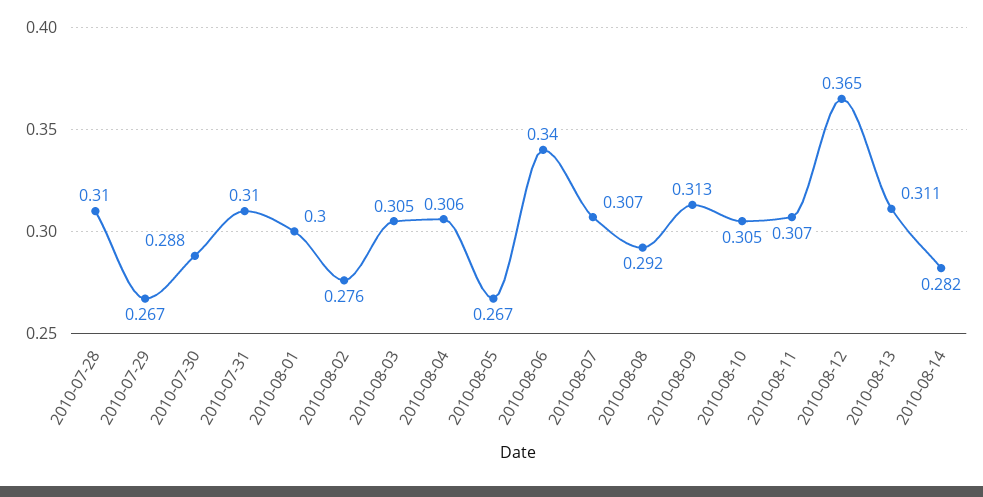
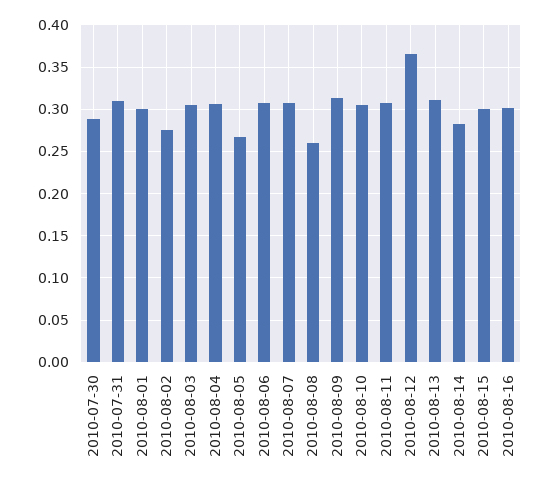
2010-07-28: 0.31 -> none
2010-07-29: 0.267 -> none
2010-08-06: 0.34 -> 0.31
2010-08-08: 0.292 -> 0.26
2010-08-15: none -> 0.3
2010-08-16: none -> 0.3

